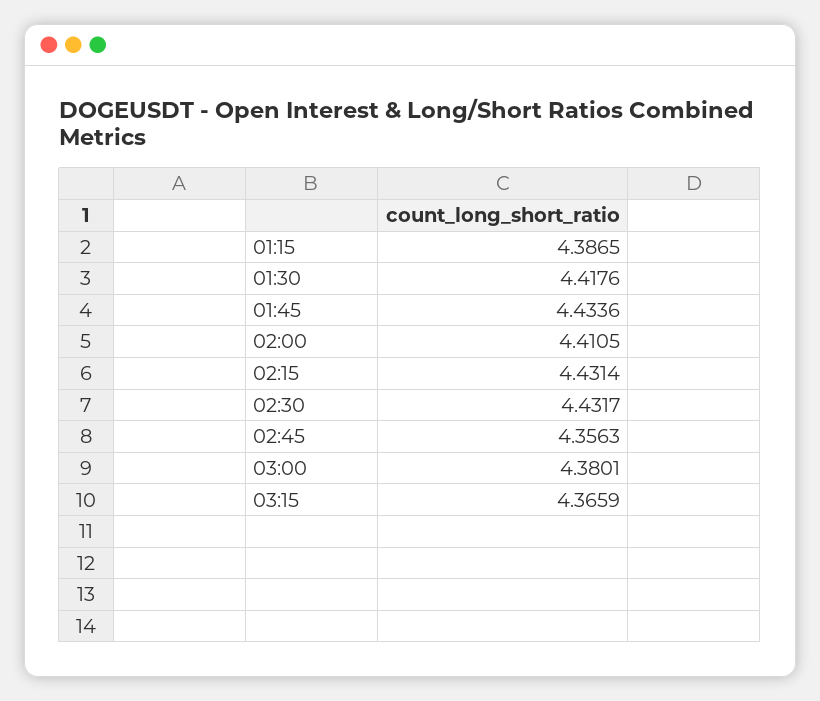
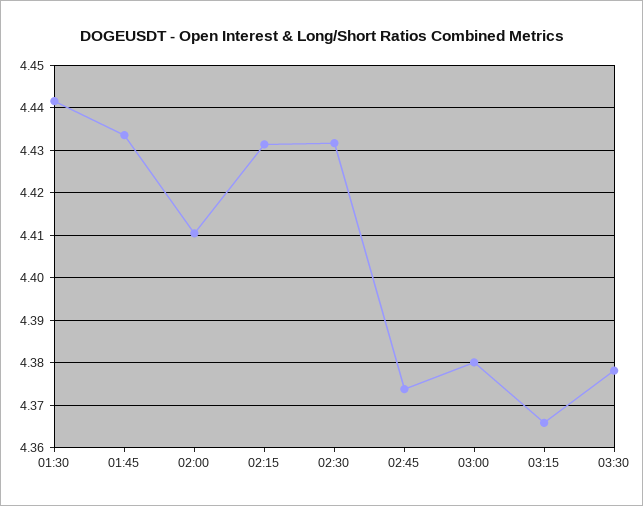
01:15: 4.3865 -> none
01:30: 4.4176 -> 4.442
02:45: 4.3563 -> 4.374
03:30: none -> 4.378

